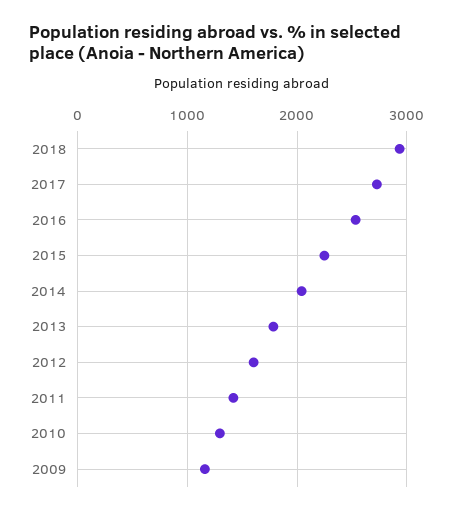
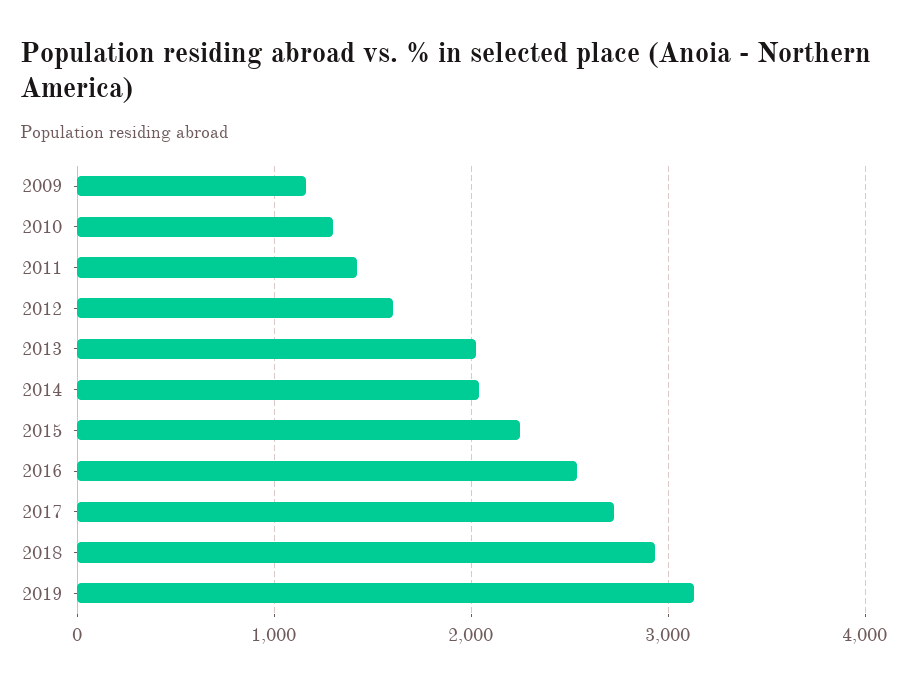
2013: 1800 -> 2000
2019: none -> 3100

